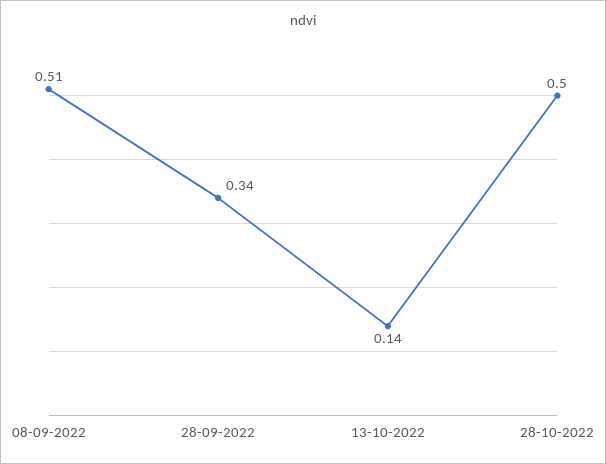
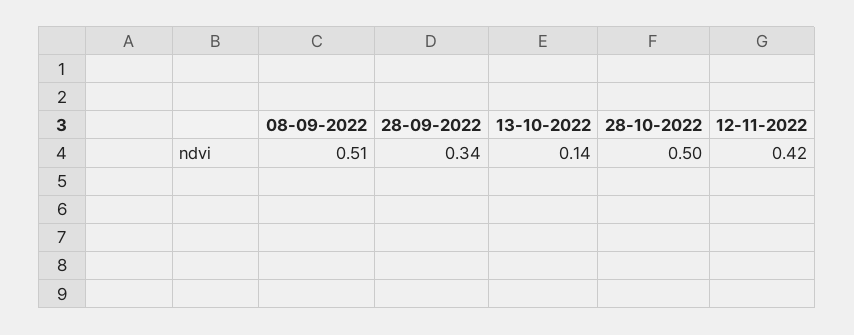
12-11-2022: none -> 0.42

